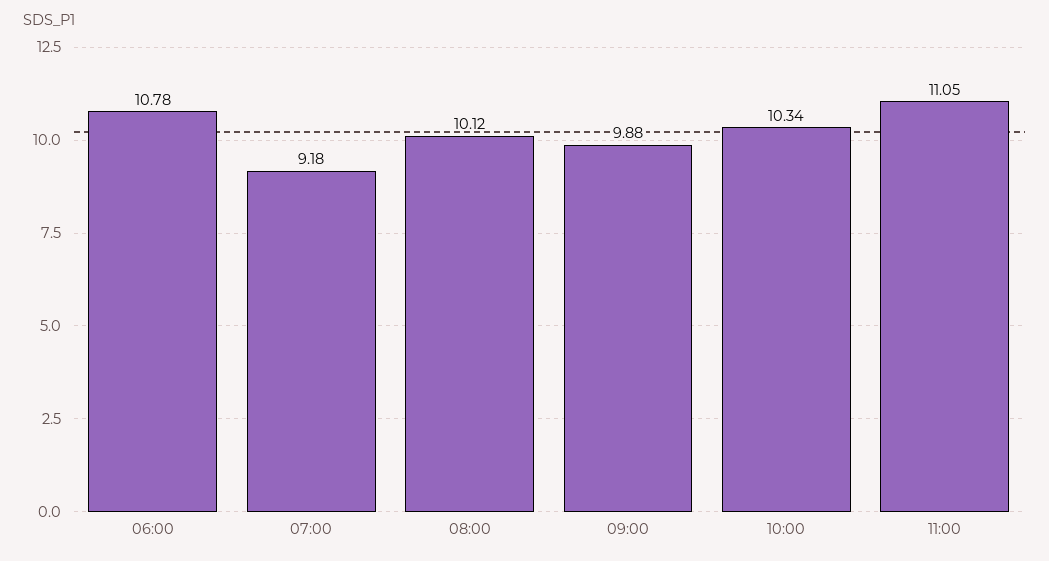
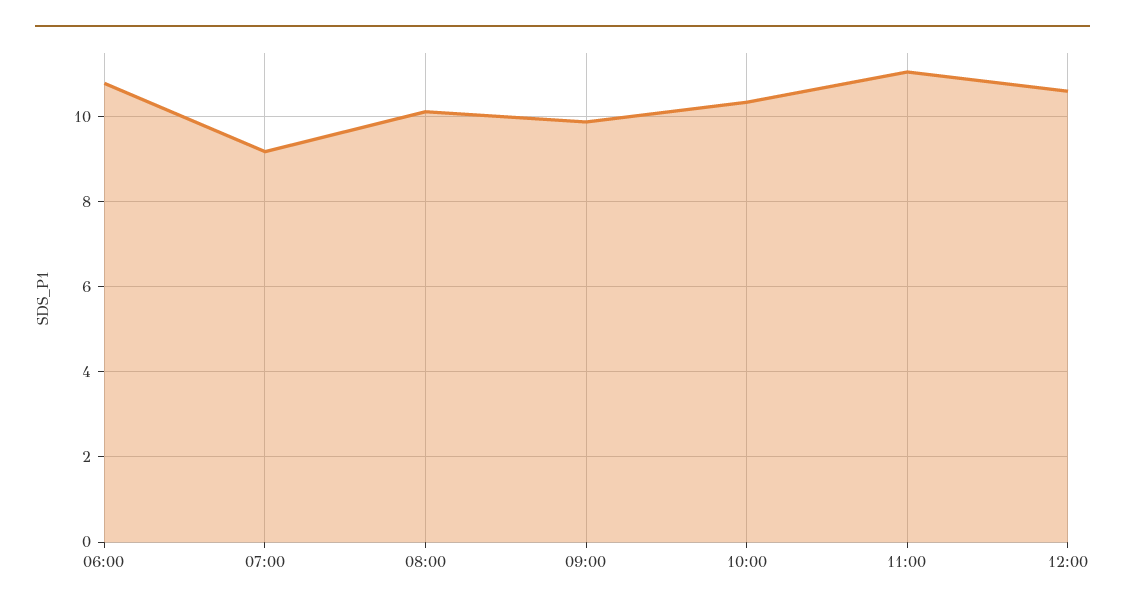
12:00: none -> 10.6

